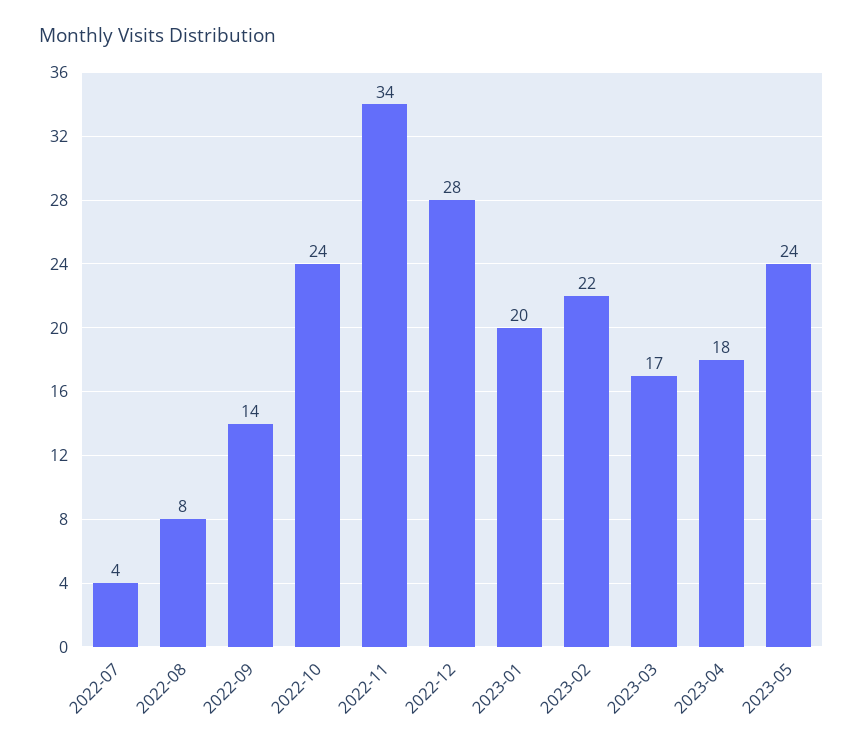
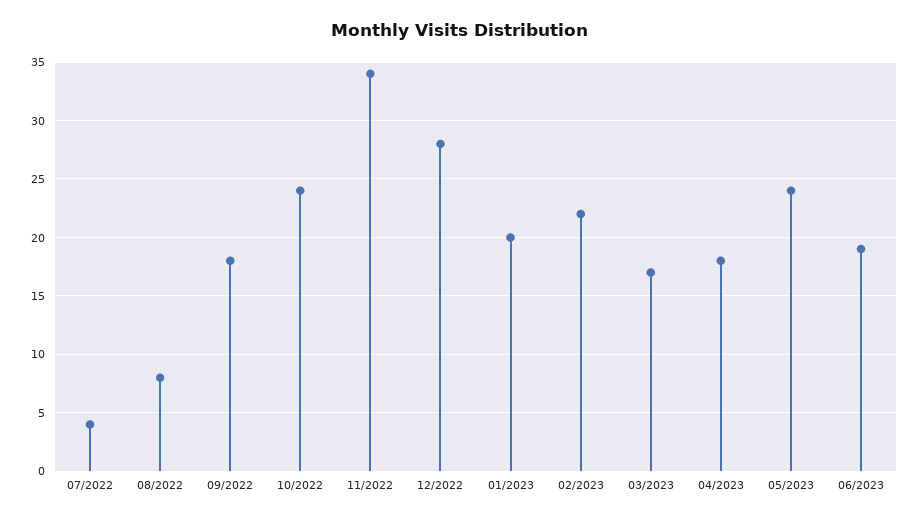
2022-09: 14 -> 18
06/2023: none -> 19

